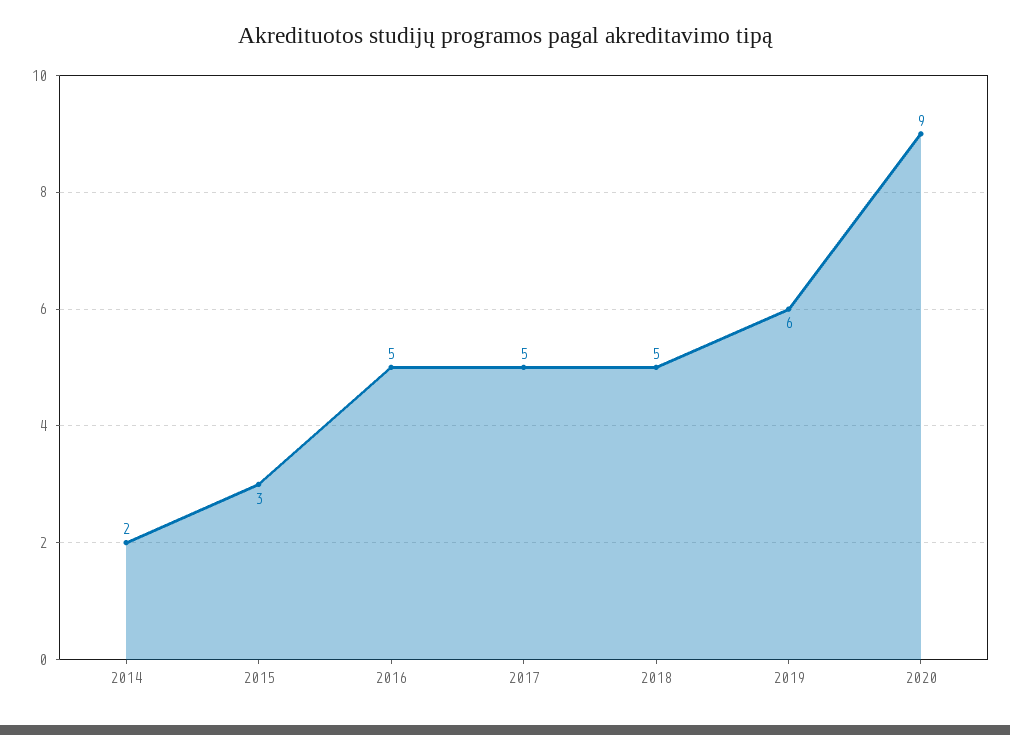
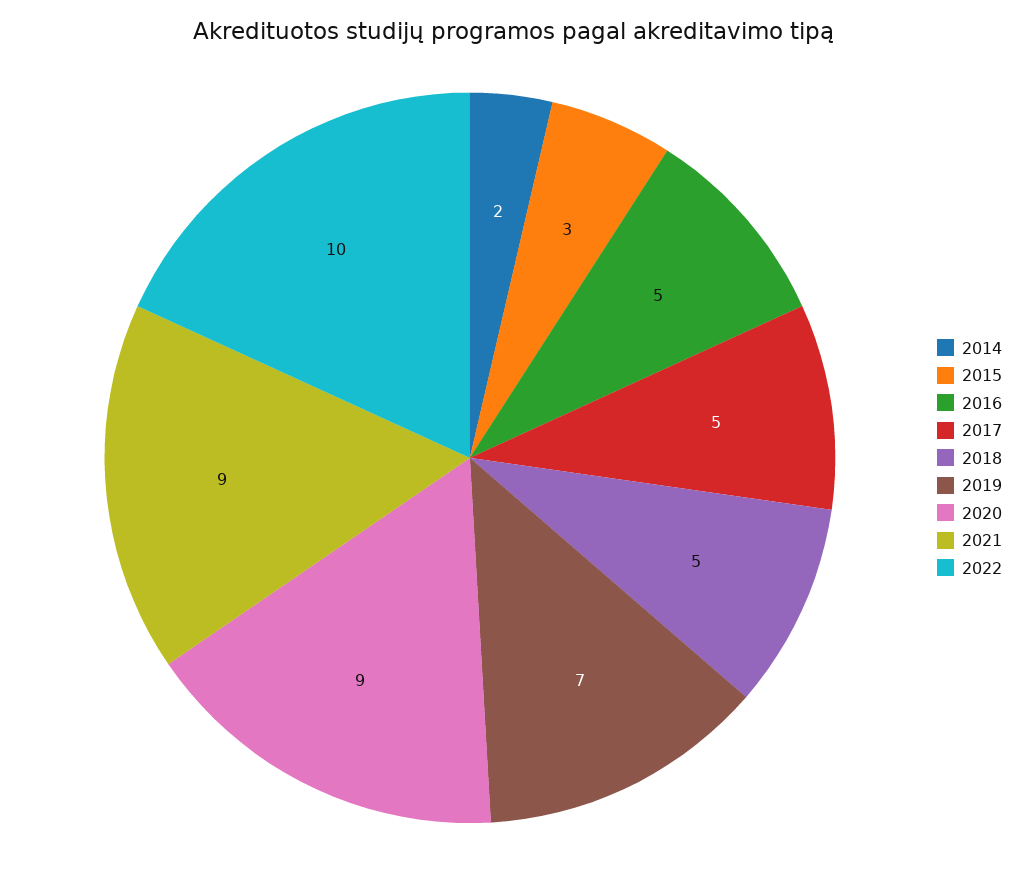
2019: 6 -> 7
2021: none -> 9
2022: none -> 10

